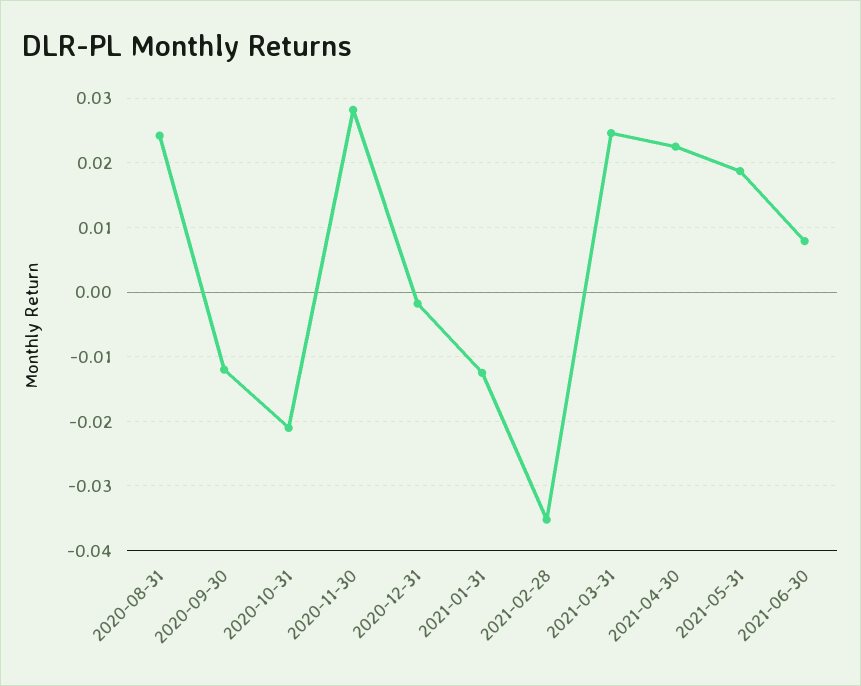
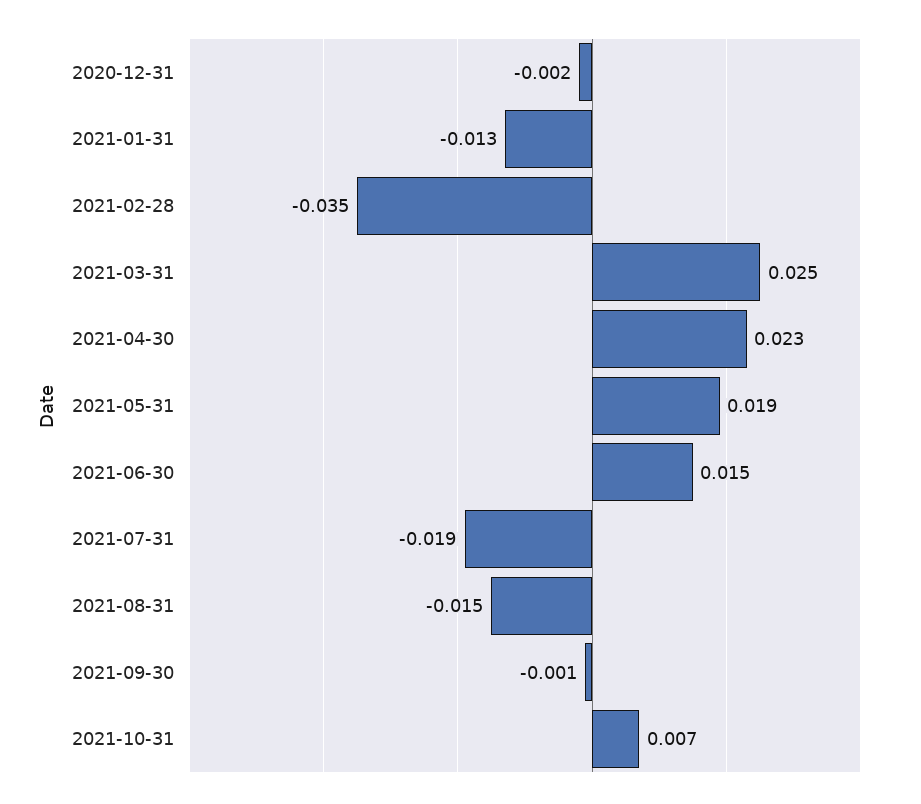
2020-08-31: 0.024 -> none
2020-09-30: -0.012 -> none
2020-10-31: -0.021 -> none
2020-11-30: 0.028 -> none
2021-06-30: 0.008 -> 0.015
2021-07-31: none -> -0.019
2021-08-31: none -> -0.015
2021-09-30: none -> -0.001
2021-10-31: none -> 0.007

